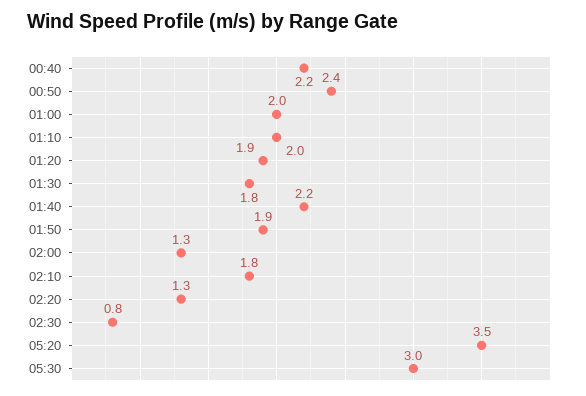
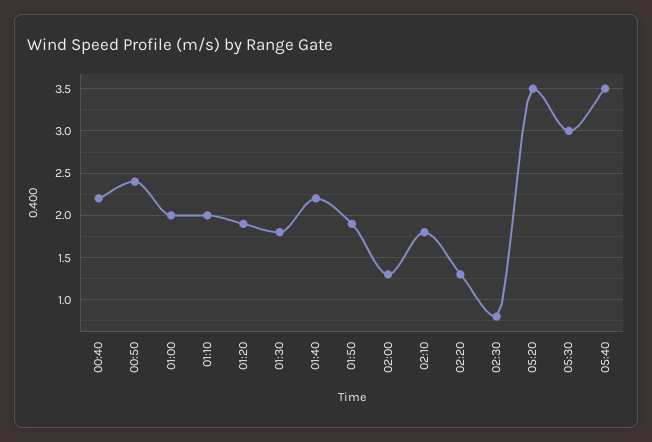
05:40: none -> 3.5

